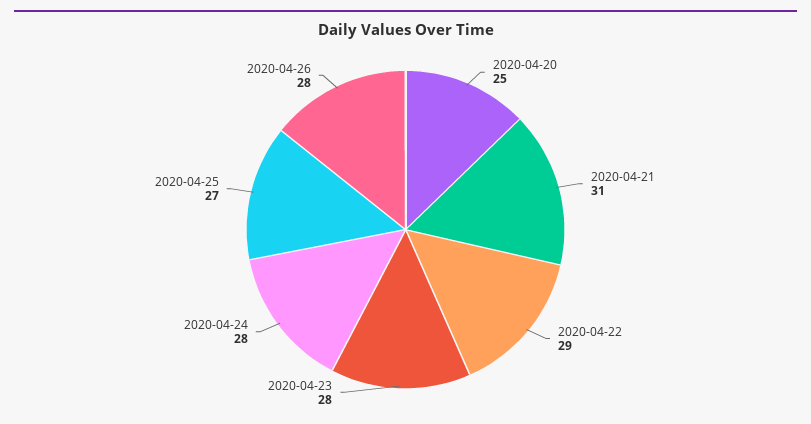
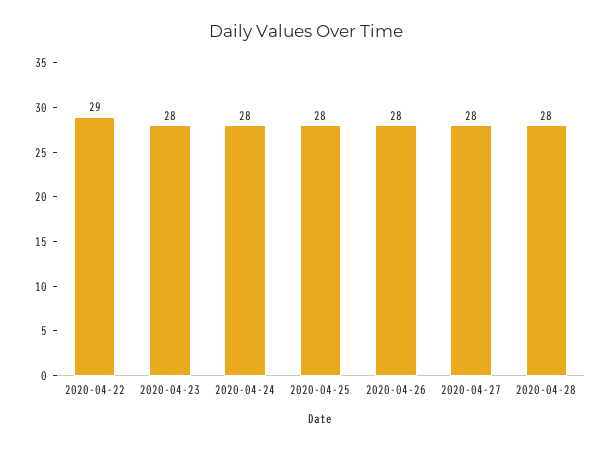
2020-04-20: 25 -> none
2020-04-21: 31 -> none
2020-04-25: 27 -> 28
2020-04-27: none -> 28
2020-04-28: none -> 28

